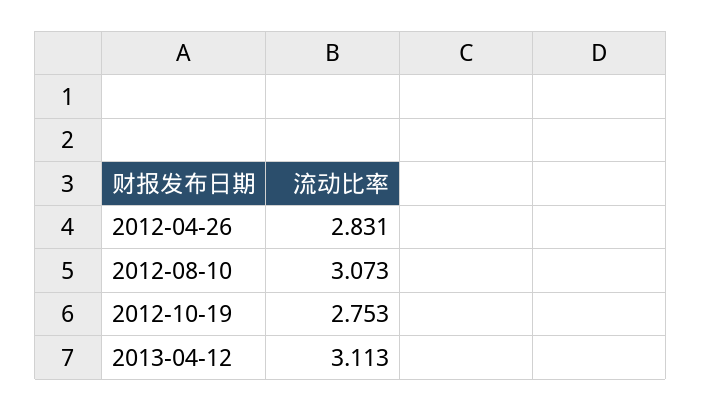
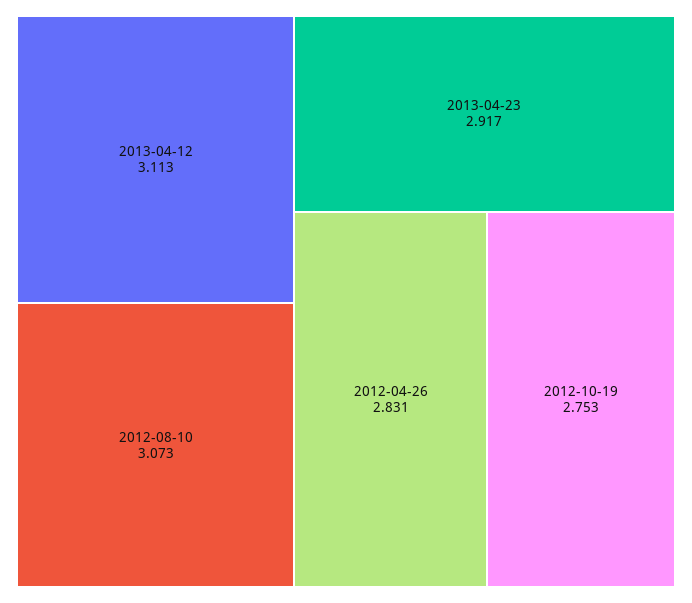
2013-04-23: none -> 2.917

